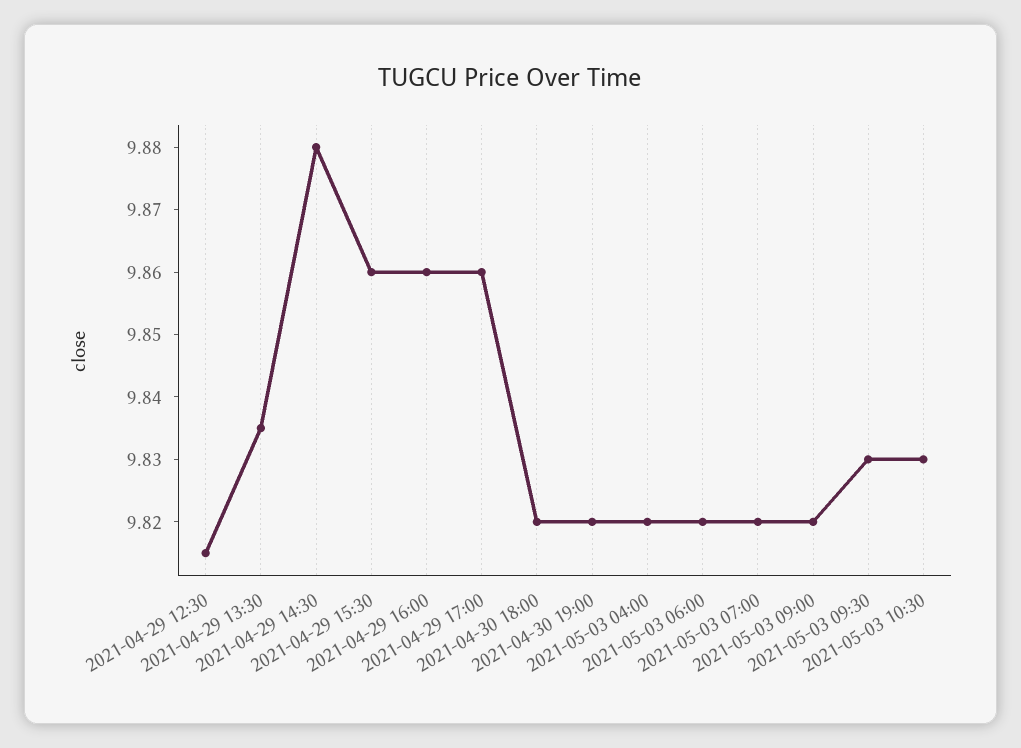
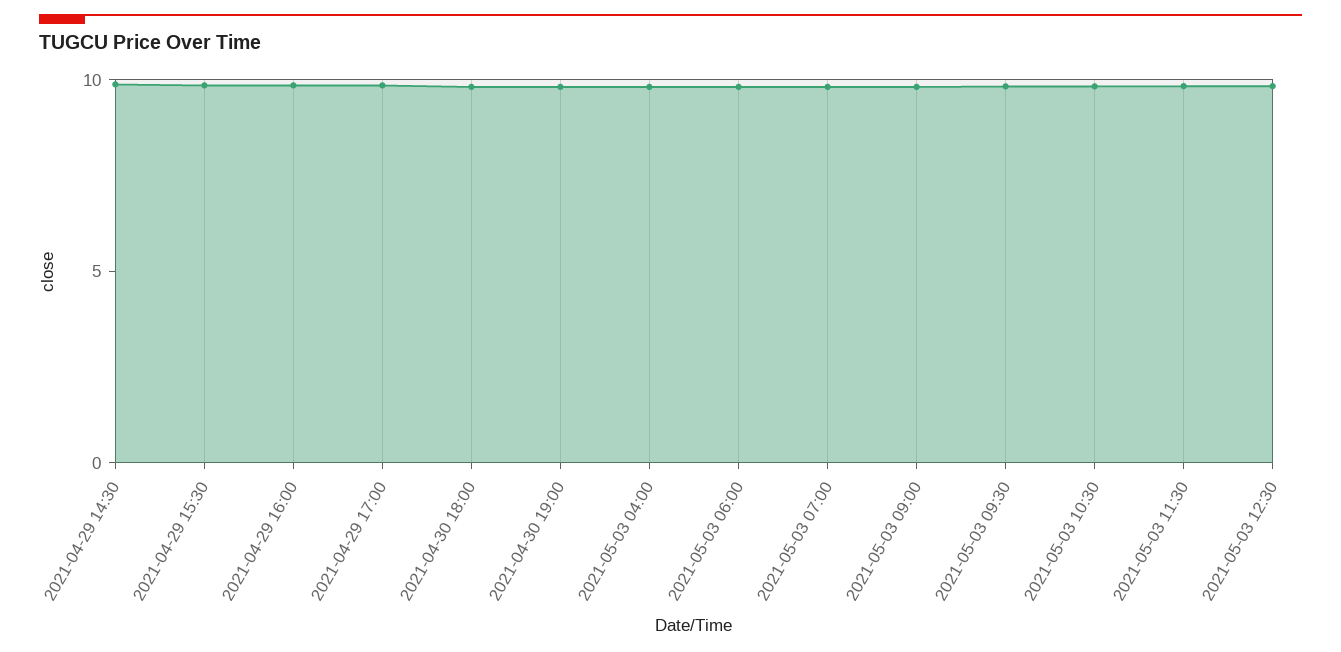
2021-04-29 12:30: 9.815 -> none
2021-04-29 13:30: 9.835 -> none
2021-05-03 11:30: none -> 10
2021-05-03 12:30: none -> 10

